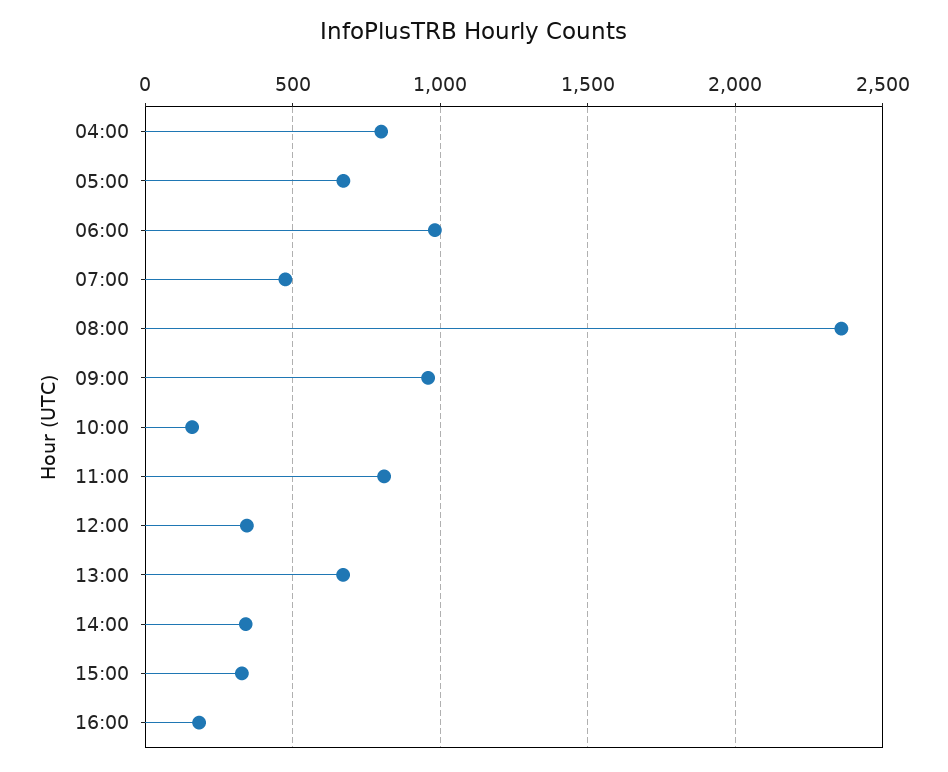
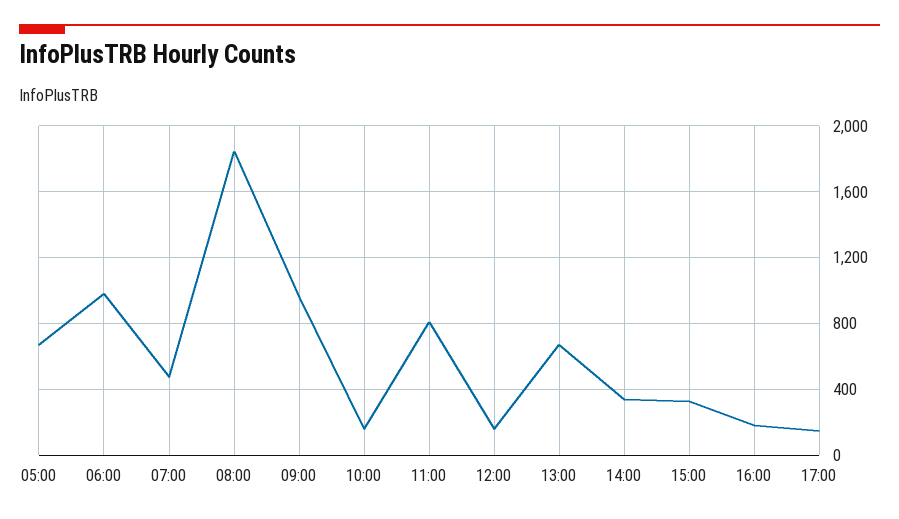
04:00: 800 -> none
08:00: 2350 -> 1850
12:00: 350 -> 150
17:00: none -> 150

